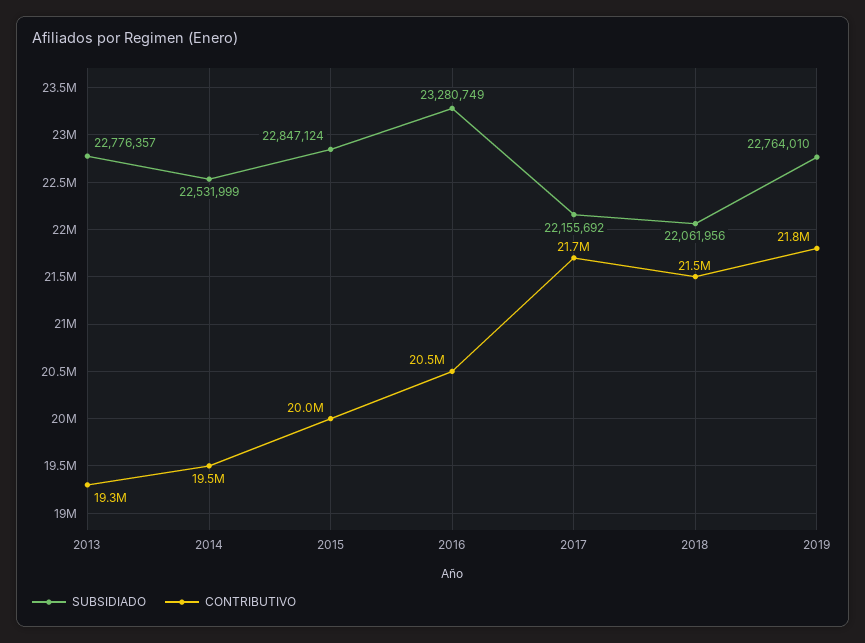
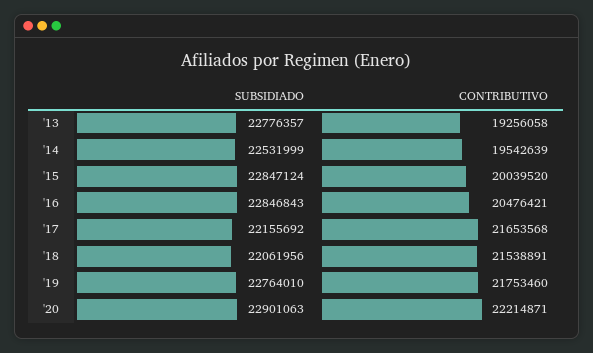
SUBSIDIADO, 2016: 23280749 -> 22846843
SUBSIDIADO, '20: none -> 22901063
CONTRIBUTIVO, '20: none -> 22214871

